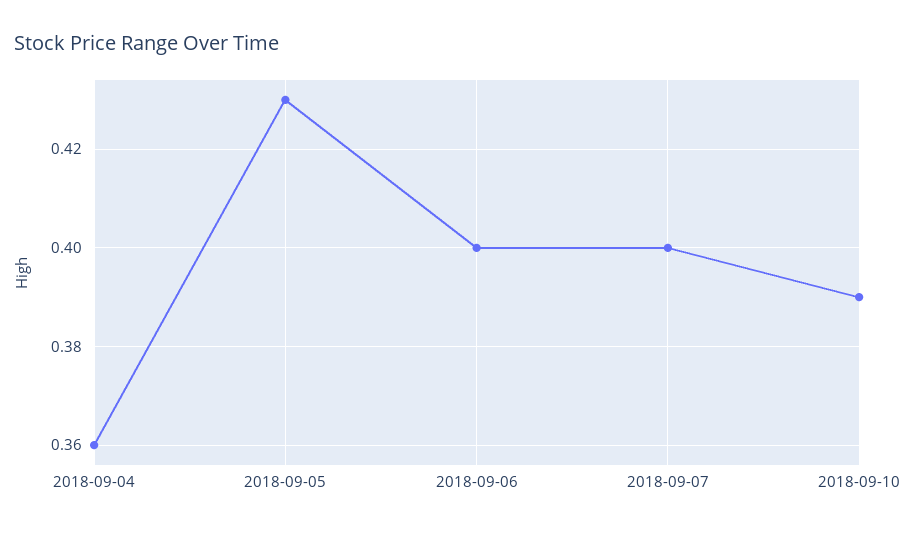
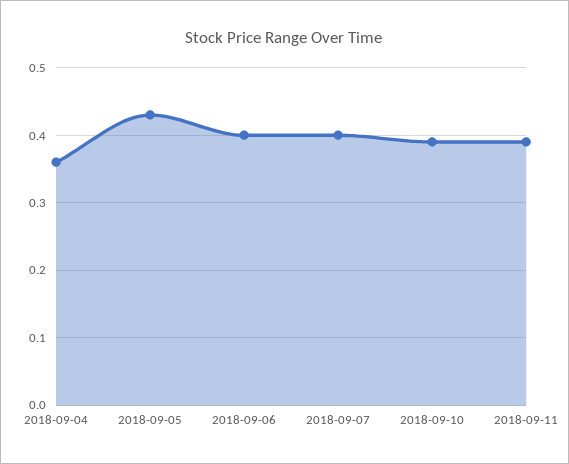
2018-09-11: none -> 0.39

